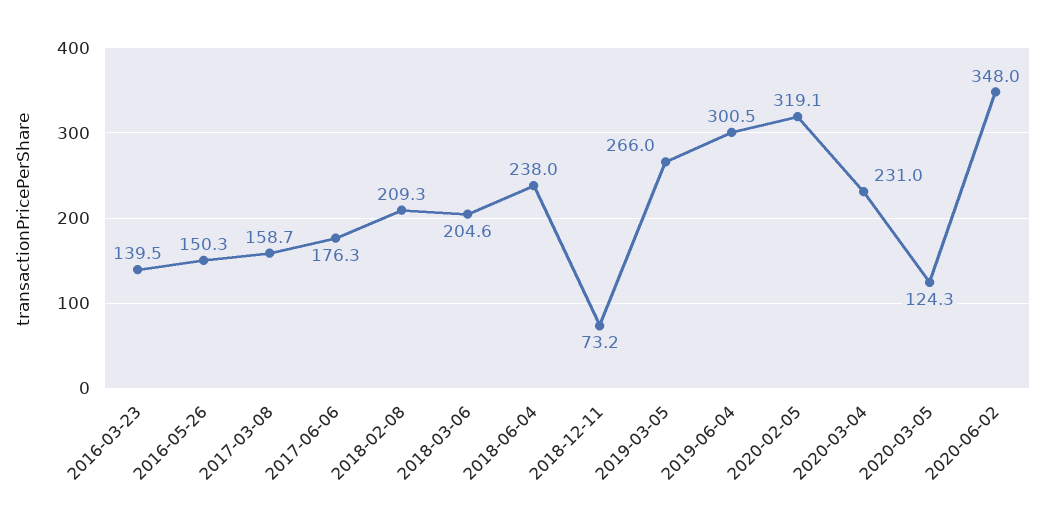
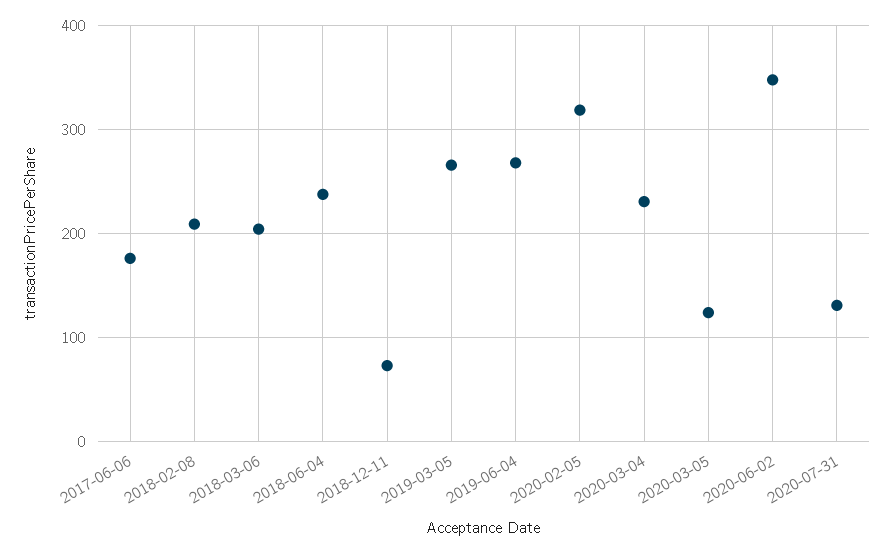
2016-03-23: 139.5 -> none
2016-05-26: 150.3 -> none
2017-03-08: 158.7 -> none
2019-06-04: 300.5 -> 270
2020-07-31: none -> 130

